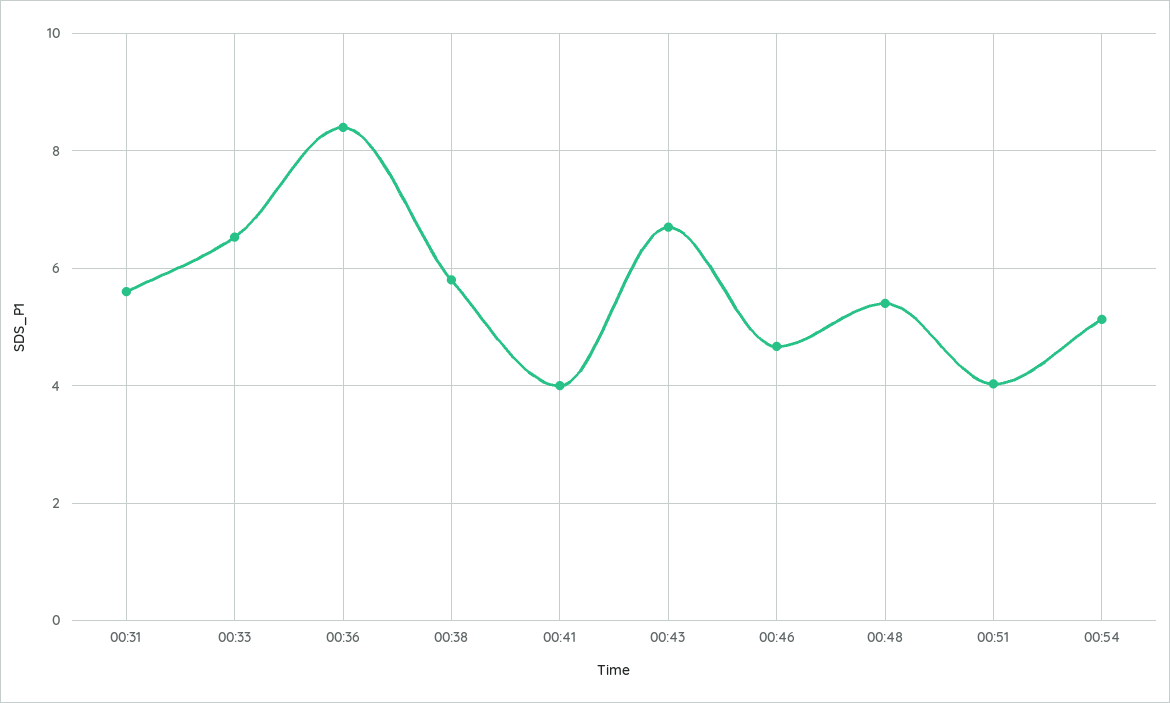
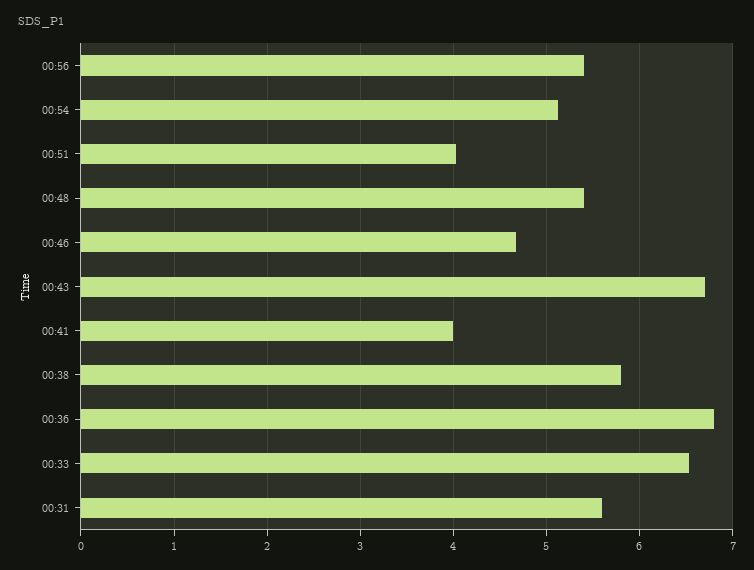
00:36: 8.4 -> 6.8
00:56: none -> 5.4

